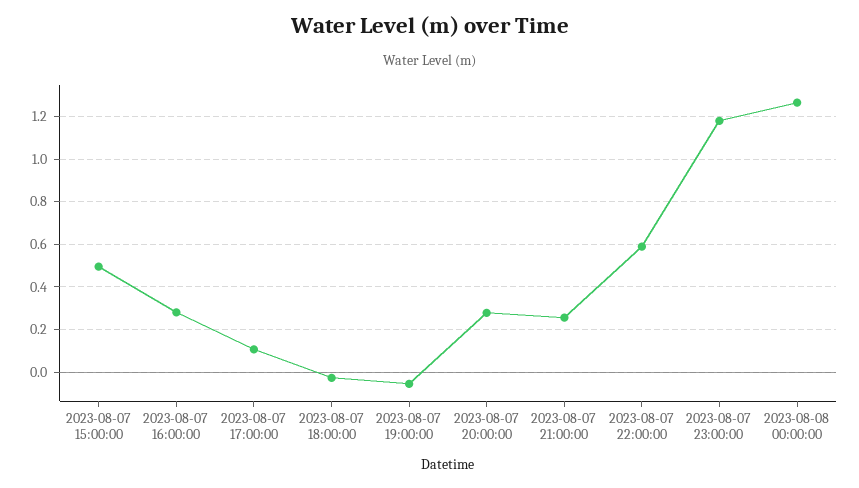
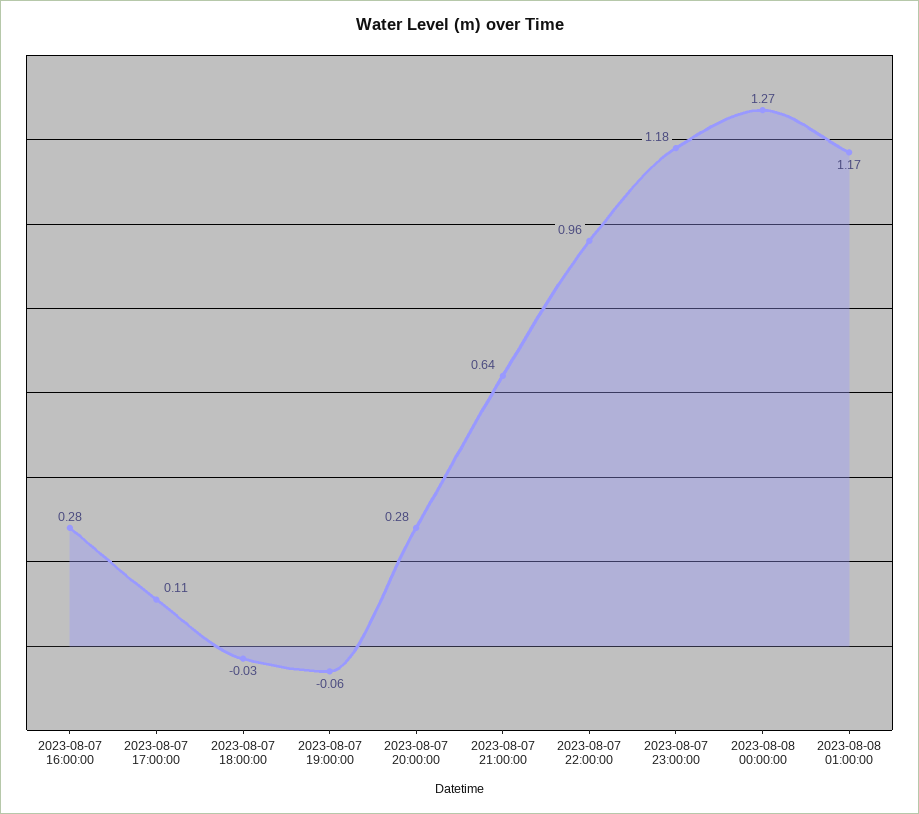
2023-08-07 15:00:00: 0.5 -> none
2023-08-07 21:00:00: 0.25 -> 0.64
2023-08-07 22:00:00: 0.6 -> 0.96
2023-08-08 01:00:00: none -> 1.17

